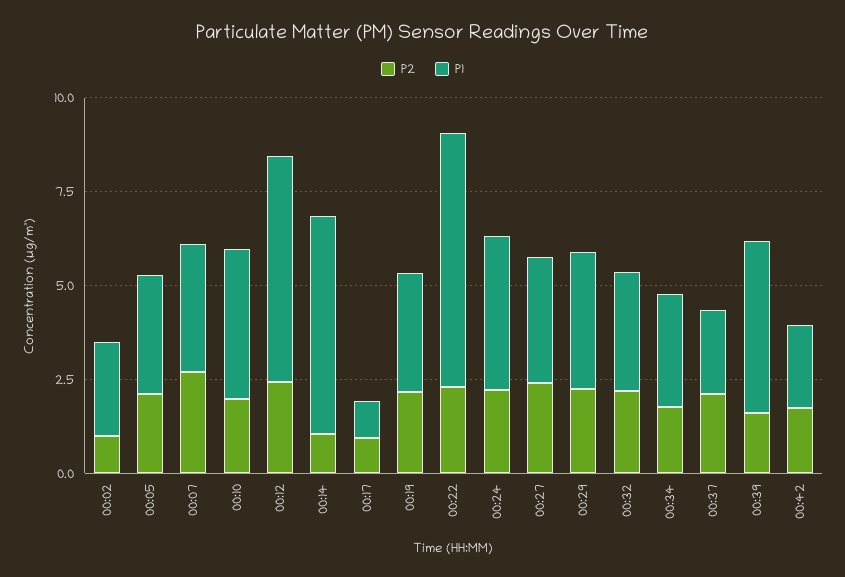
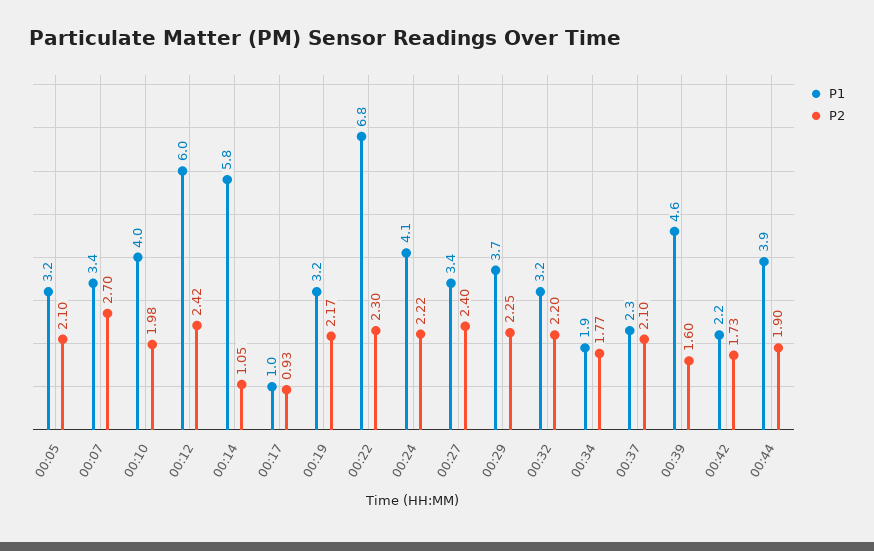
P2, 00:02: 1 -> none
P1, 00:02: 2.5 -> none
P1, 00:34: 3 -> 1.9
P1, 00:44: none -> 3.9
P2, 00:44: none -> 1.9

